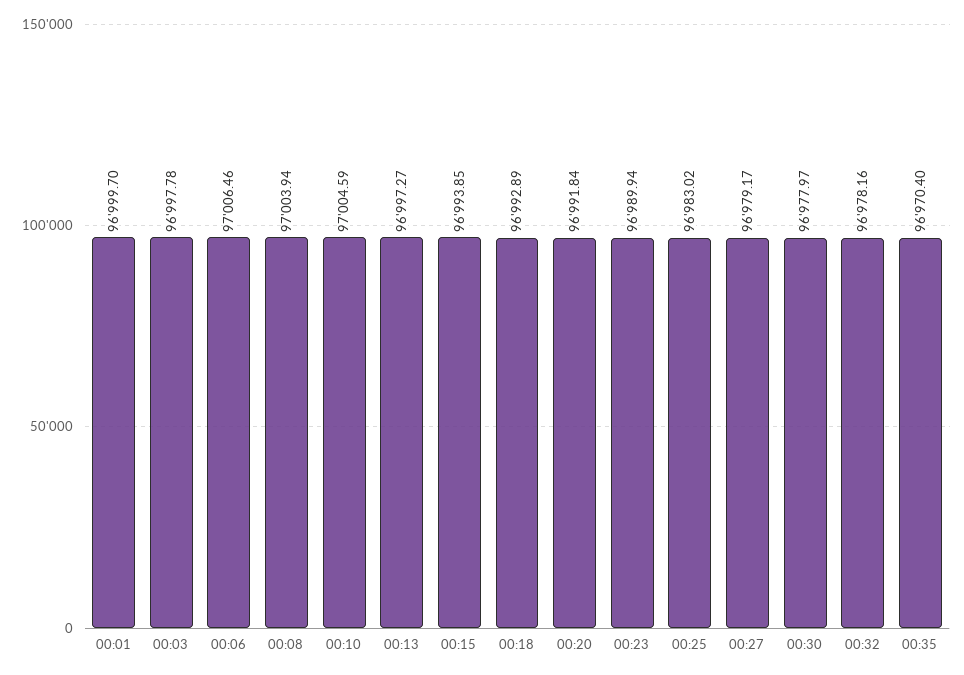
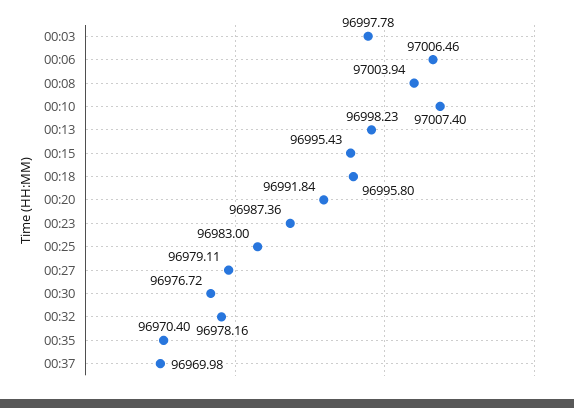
00:01: 96999.7 -> none
00:10: 97004.59 -> 97007.4
00:13: 96997.27 -> 96998.23
00:15: 96993.85 -> 96995.43
00:18: 96992.89 -> 96995.8
00:23: 96989.94 -> 96987.36
00:25: 96983.02 -> 96983
00:27: 96979.17 -> 96979.11
00:30: 96977.97 -> 96976.72
00:37: none -> 96969.98

